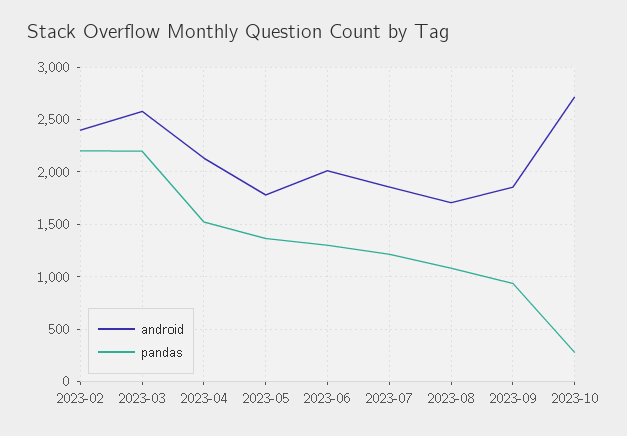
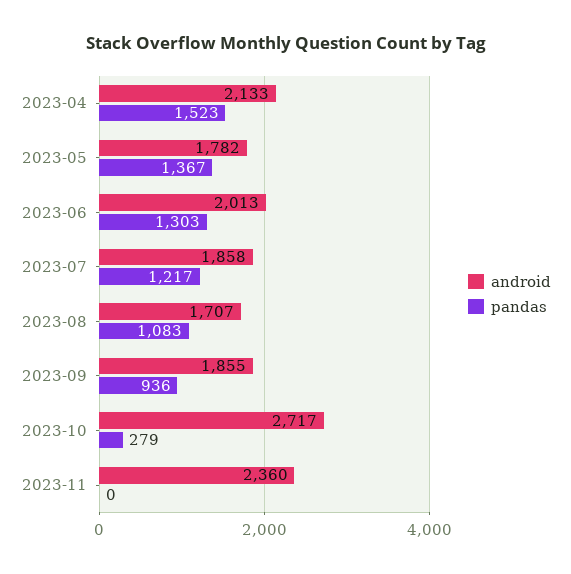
android, 2023-02: 2400 -> none
pandas, 2023-02: 2200 -> none
android, 2023-03: 2600 -> none
pandas, 2023-03: 2200 -> none
android, 2023-11: none -> 2360
pandas, 2023-11: none -> 0

